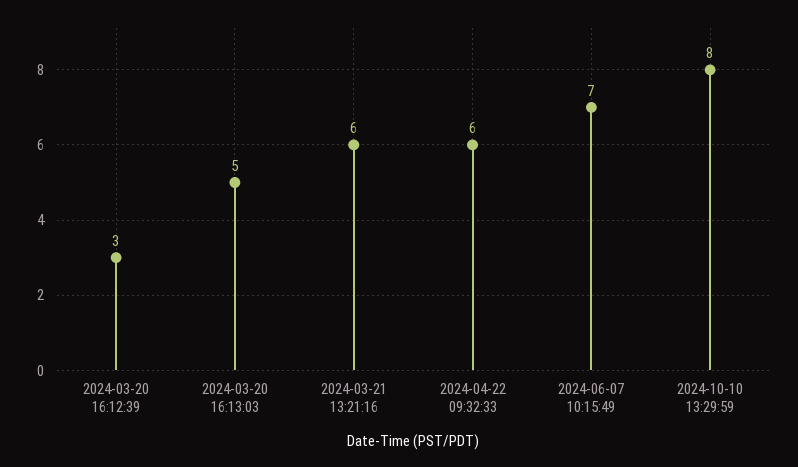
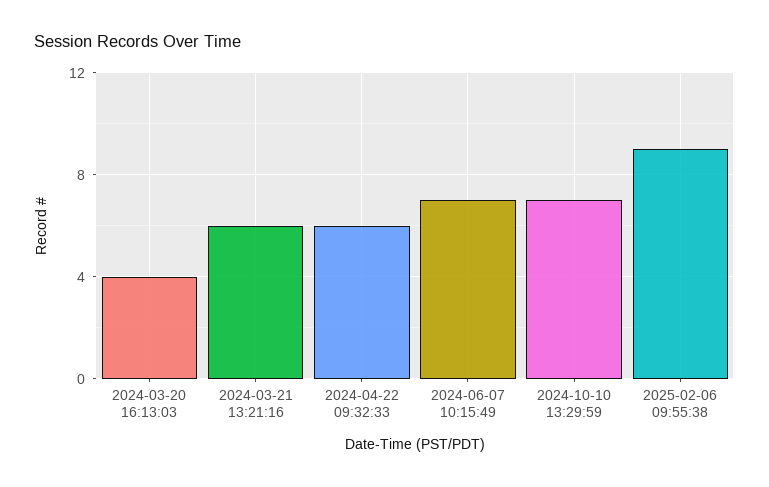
2024-03-20 16:12:39: 3 -> none
2024-03-20 16:13:03: 5 -> 4
2024-10-10 13:29:59: 8 -> 7
2025-02-06 09:55:38: none -> 9

